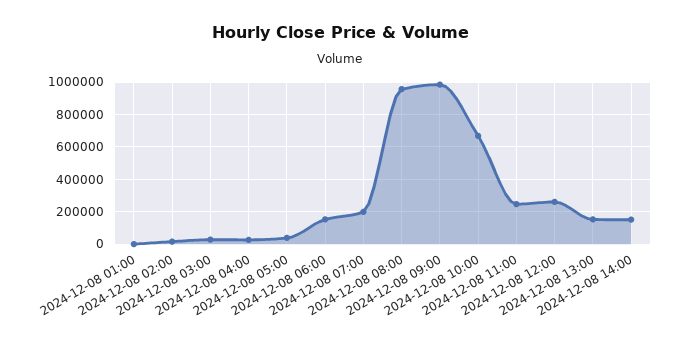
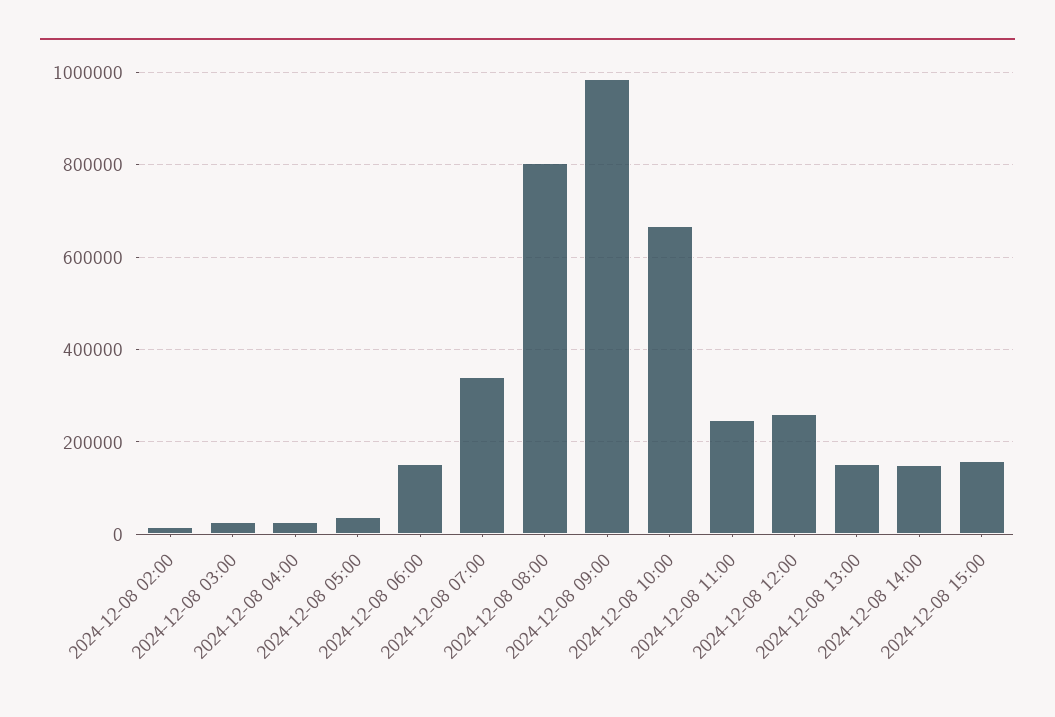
2024-12-08 01:00: 0 -> none
2024-12-08 07:00: 200000 -> 340000
2024-12-08 08:00: 950000 -> 800000
2024-12-08 15:00: none -> 160000

